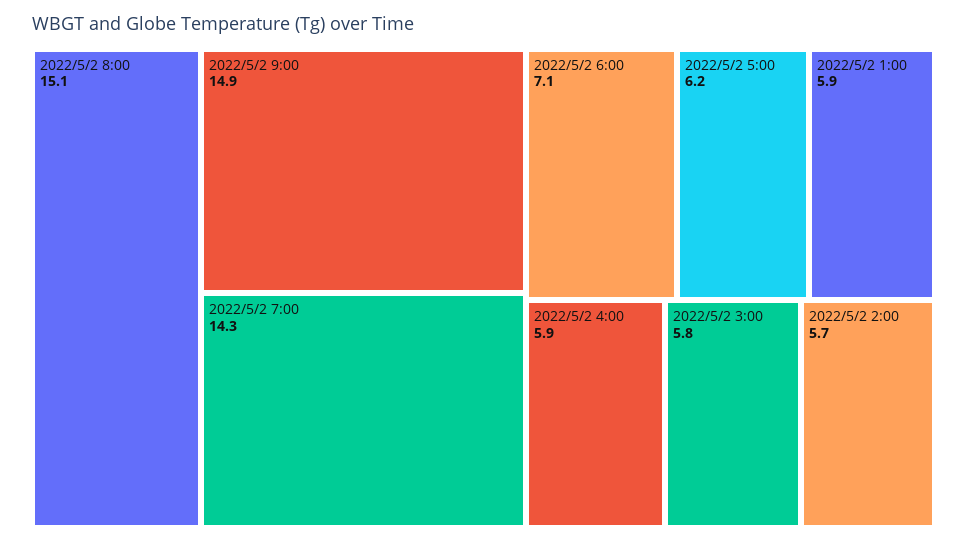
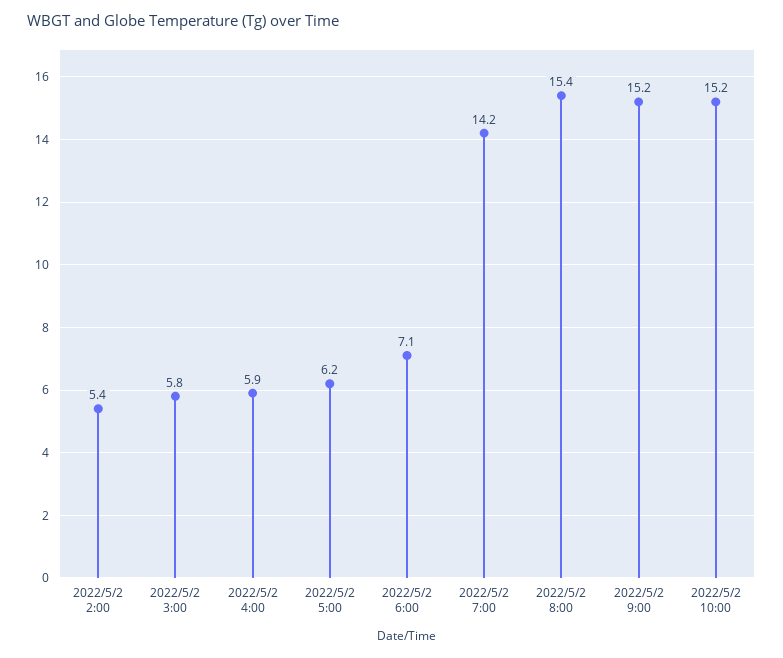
2022/5/2 8:00: 15.1 -> 15.4
2022/5/2 9:00: 14.9 -> 15.2
2022/5/2 7:00: 14.3 -> 14.2
2022/5/2 1:00: 5.9 -> none
2022/5/2 2:00: 5.7 -> 5.4
2022/5/2 10:00: none -> 15.2

